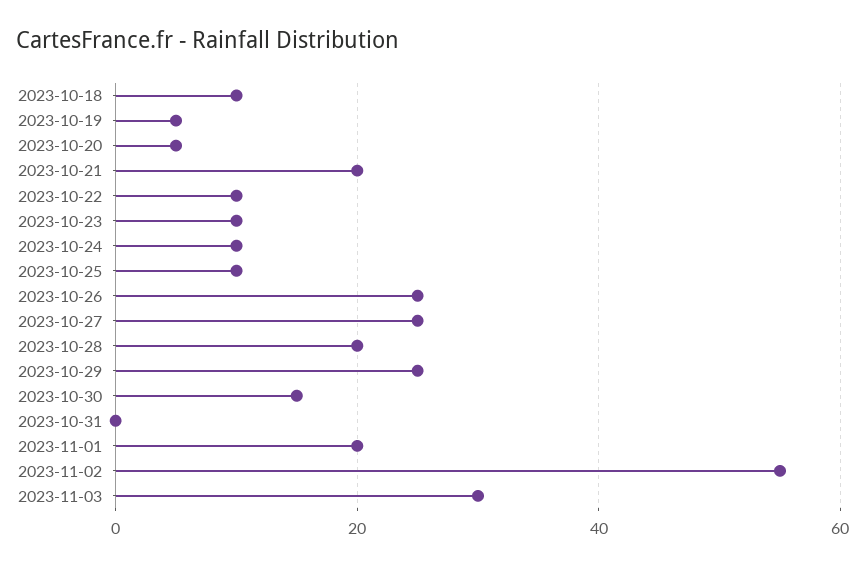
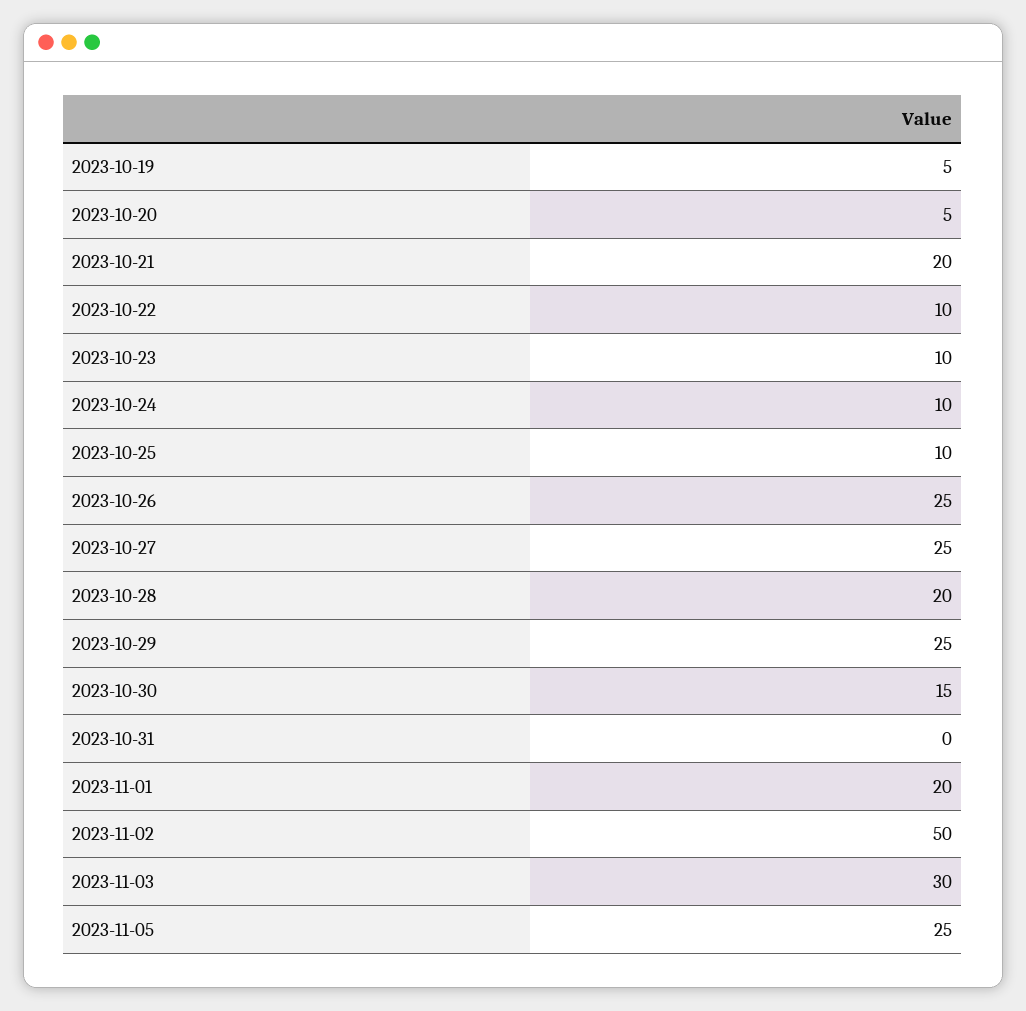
2023-10-18: 10 -> none
2023-11-02: 55 -> 50
2023-11-05: none -> 25

